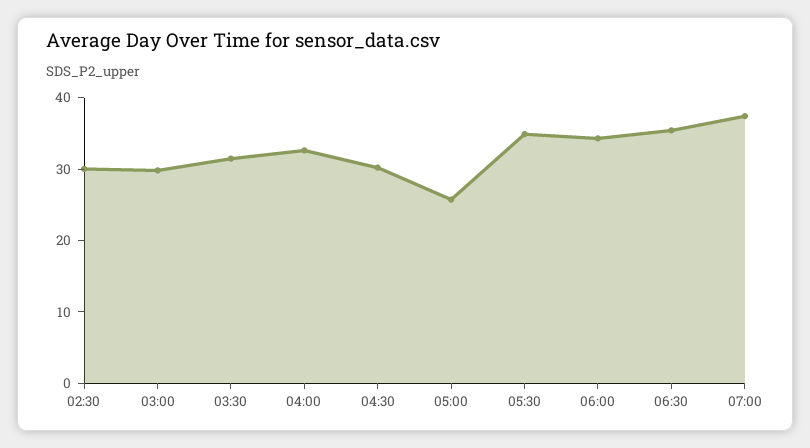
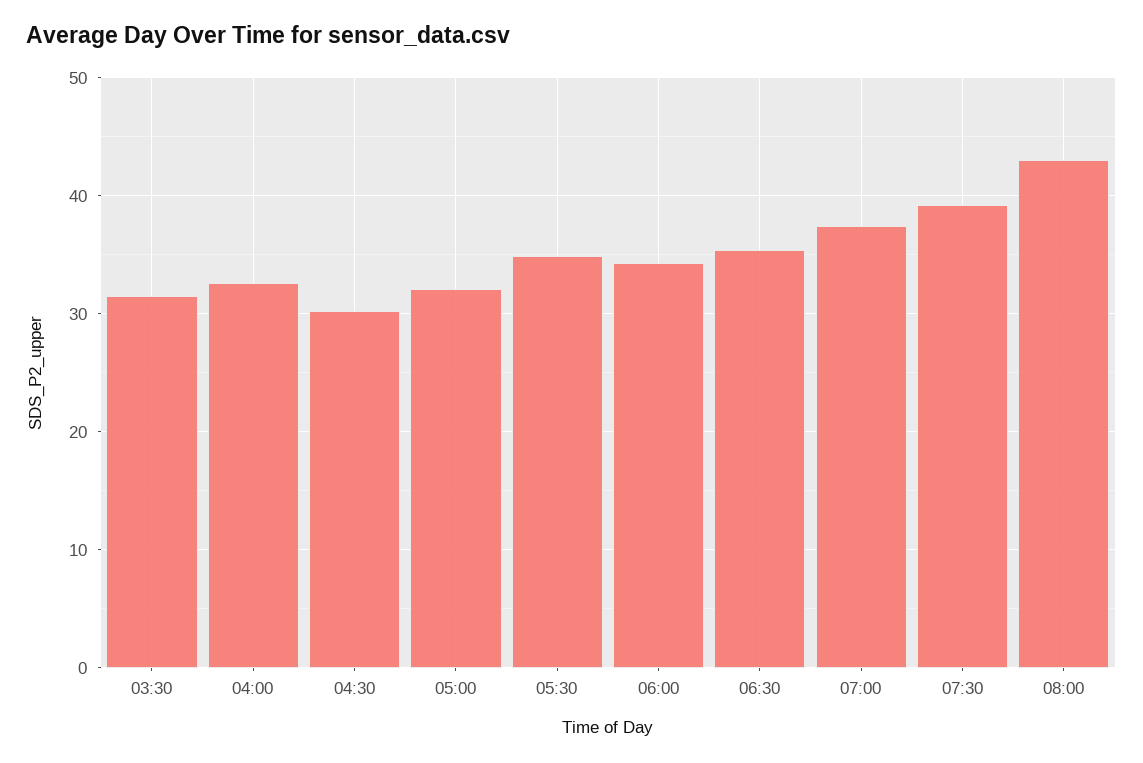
02:30: 30 -> none
03:00: 30 -> none
05:00: 26 -> 32
07:30: none -> 39
08:00: none -> 43

